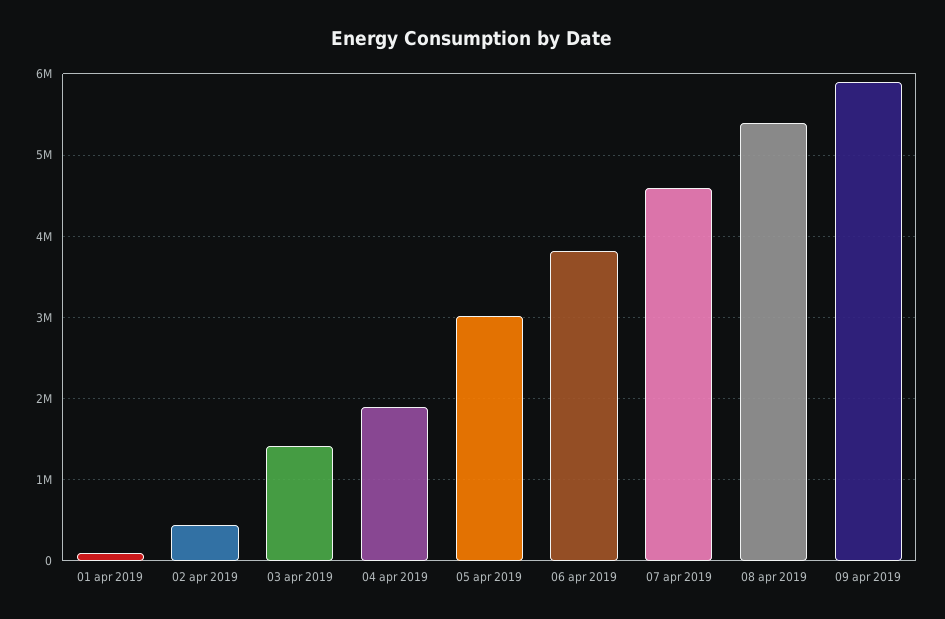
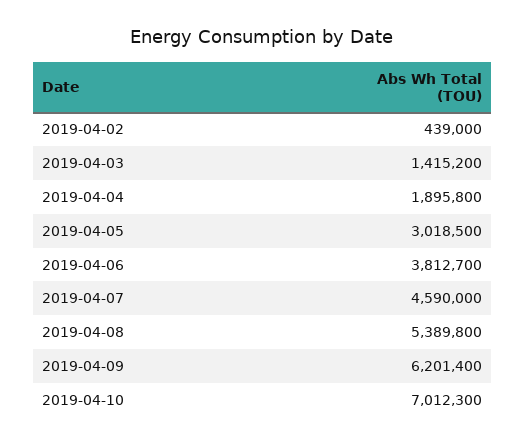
01 apr 2019: 100000 -> none
09 apr 2019: 5900000 -> 6201400
2019-04-10: none -> 7012300

